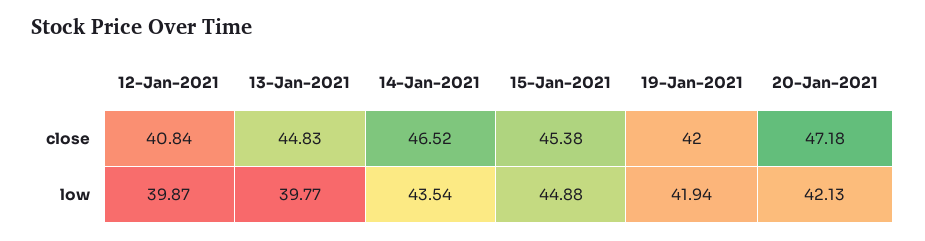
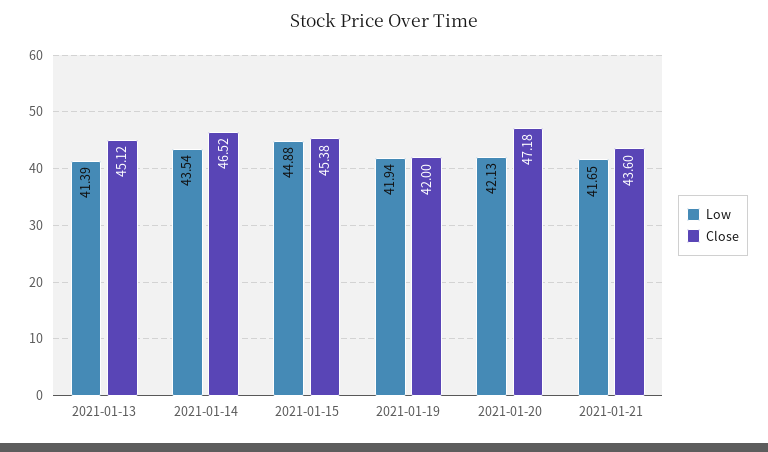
close, 12-Jan-2021: 40.84 -> none
close, 13-Jan-2021: 44.83 -> 45.12
low, 12-Jan-2021: 39.87 -> none
low, 13-Jan-2021: 39.77 -> 41.39
low, 2021-01-21: none -> 41.65
close, 2021-01-21: none -> 43.6

